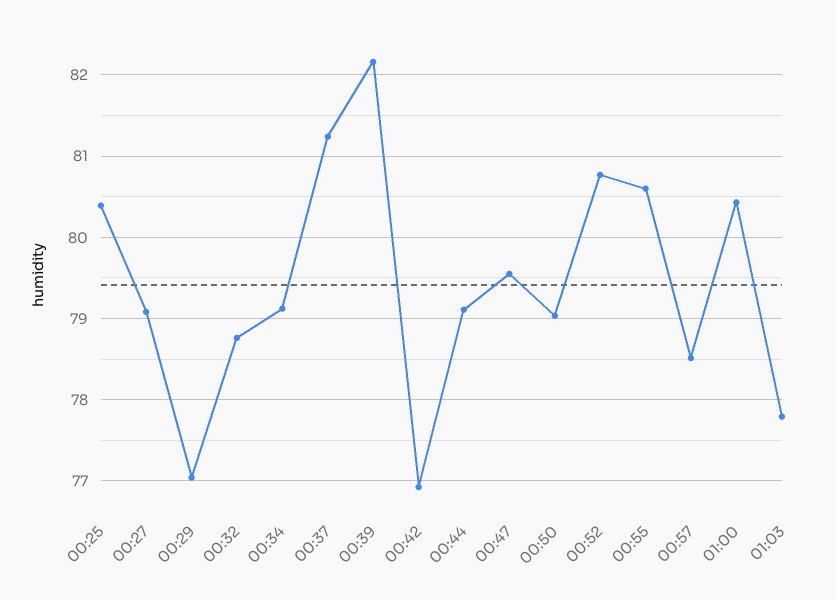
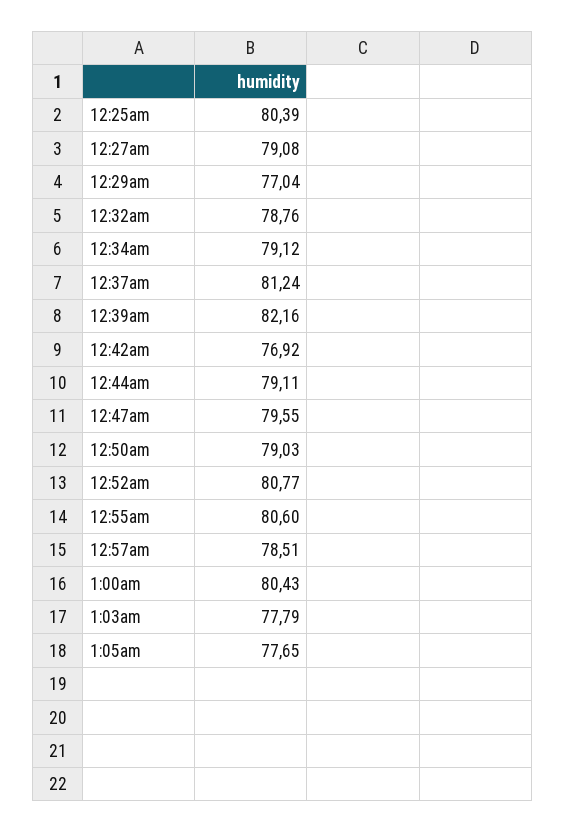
1:05am: none -> 77.65

